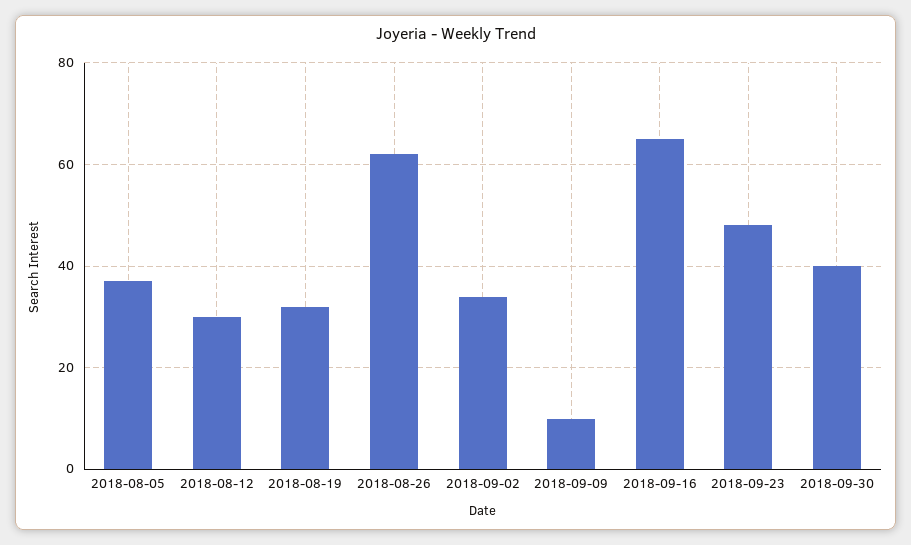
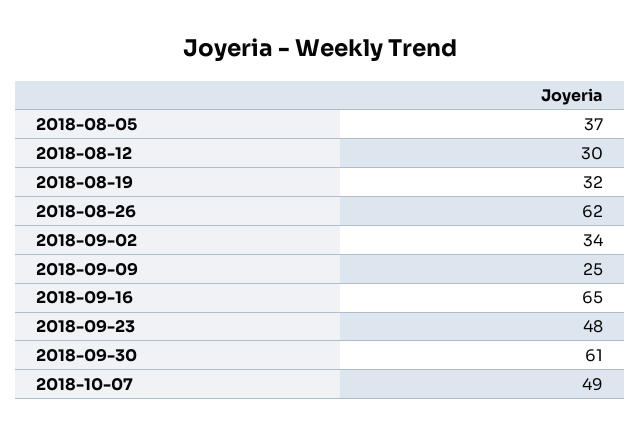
2018-09-09: 10 -> 25
2018-09-30: 40 -> 61
2018-10-07: none -> 49

